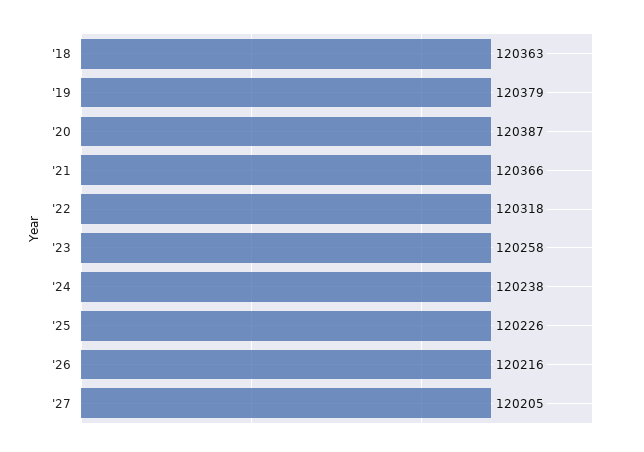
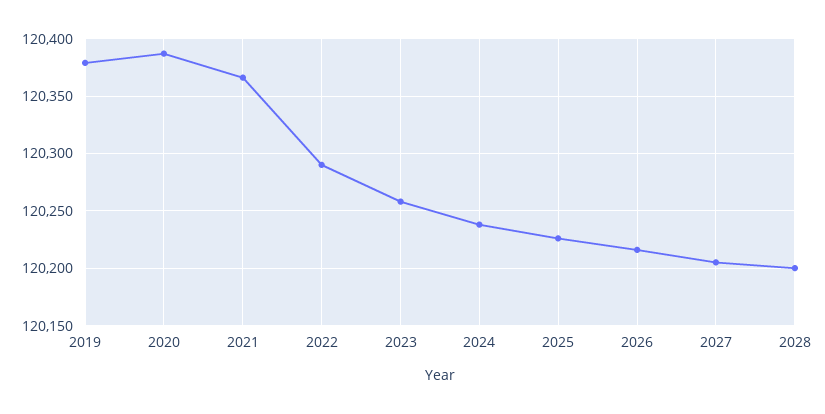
'18: 120363 -> none
'22: 120318 -> 120290
2028: none -> 120200

